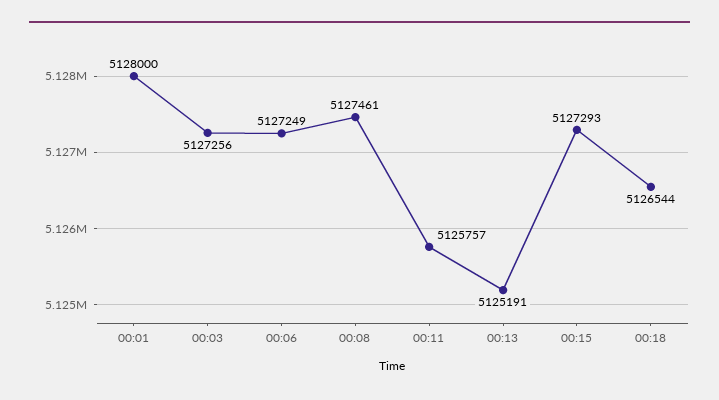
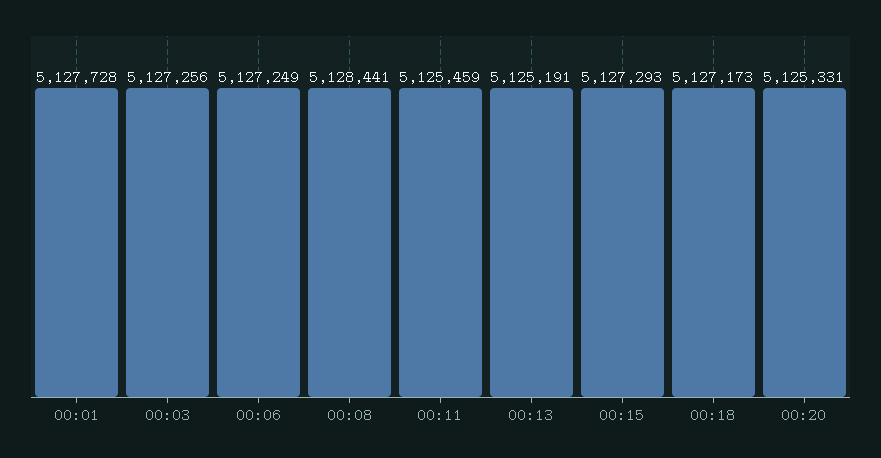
00:01: 5128000 -> 5127728
00:08: 5127461 -> 5128441
00:11: 5125757 -> 5125459
00:18: 5126544 -> 5127173
00:20: none -> 5125331

